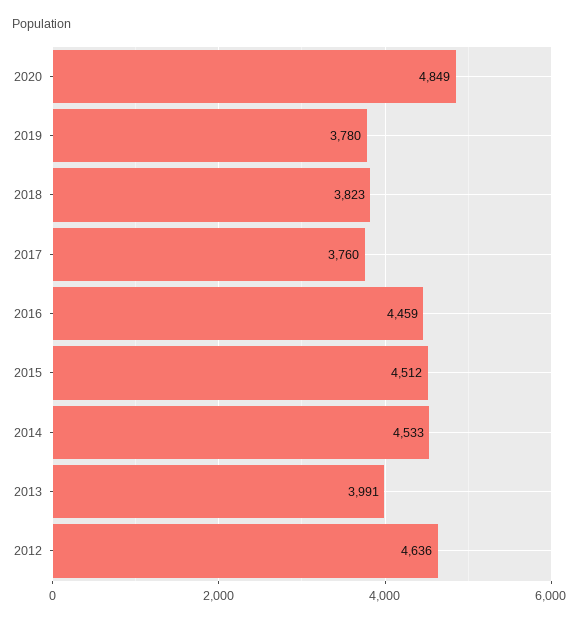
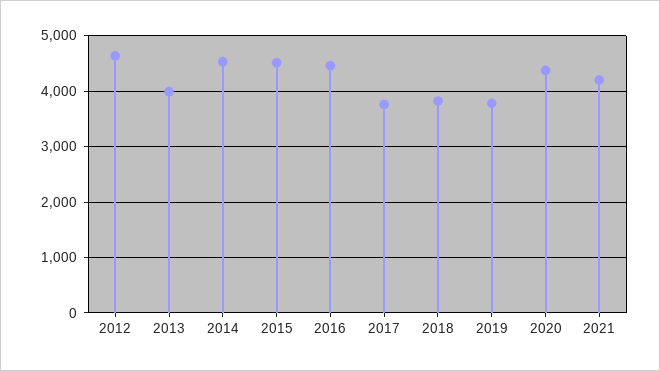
2020: 4849 -> 4400
2021: none -> 4200

